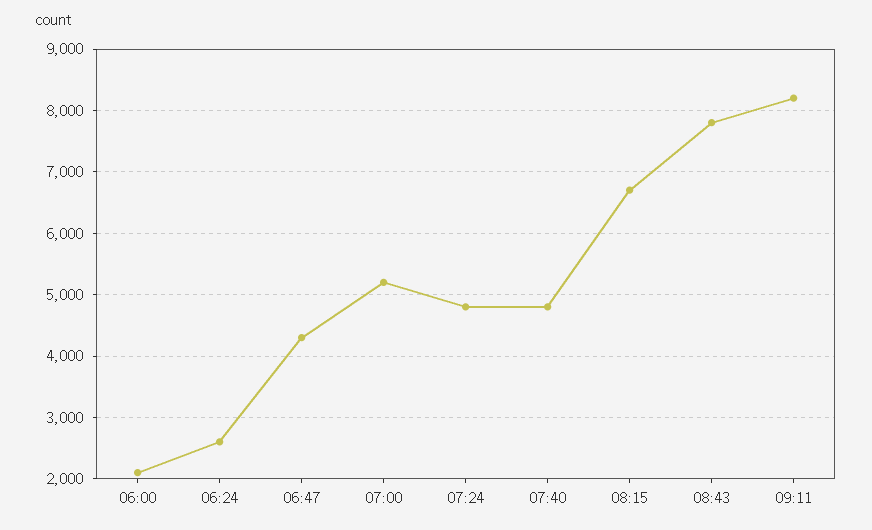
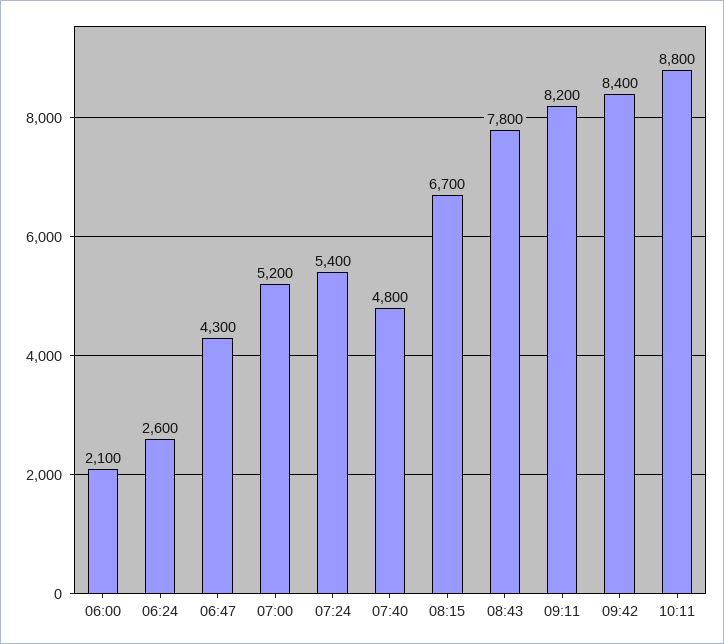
07:24: 4800 -> 5400
09:42: none -> 8400
10:11: none -> 8800

